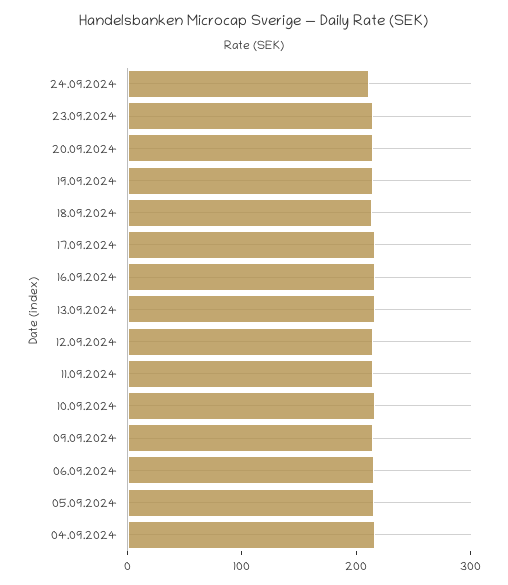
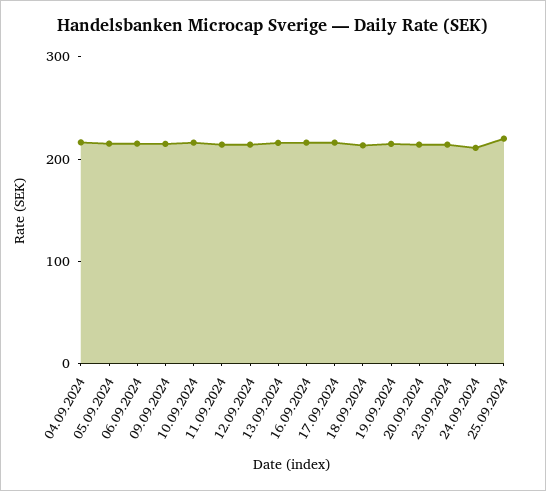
25.09.2024: none -> 220

